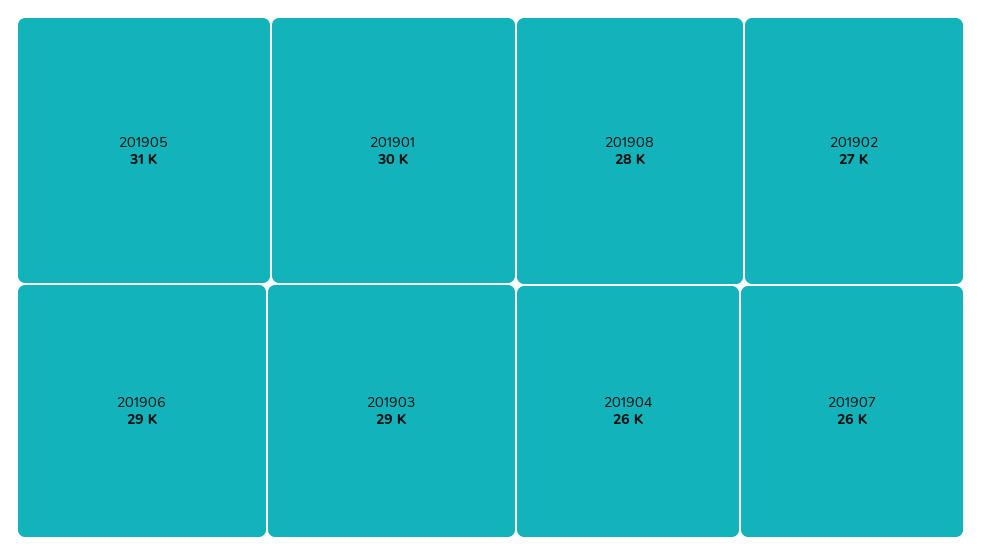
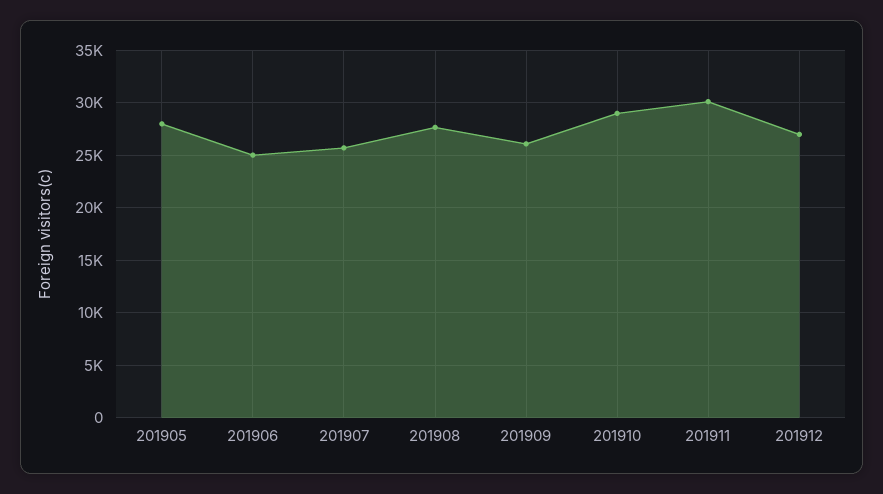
201905: 31000 -> 28000
201901: 30000 -> none
201906: 29000 -> 25000
201903: 29000 -> none
201902: 27000 -> none
201904: 26000 -> none
201909: none -> 26000
201910: none -> 29000
201911: none -> 30000
201912: none -> 27000

